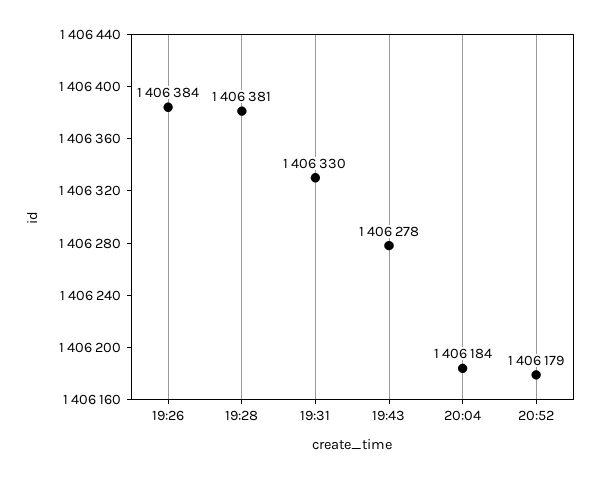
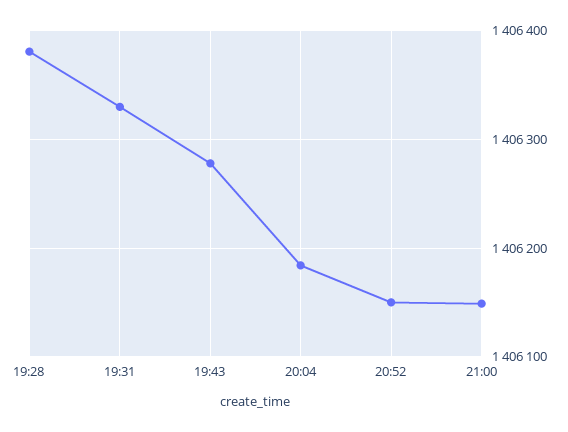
19:26: 1406384 -> none
20:52: 1406179 -> 1406150
21:00: none -> 1406150

